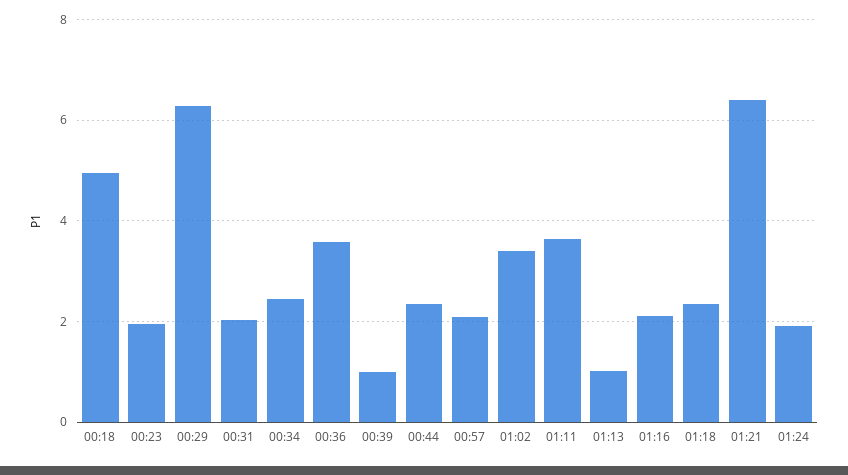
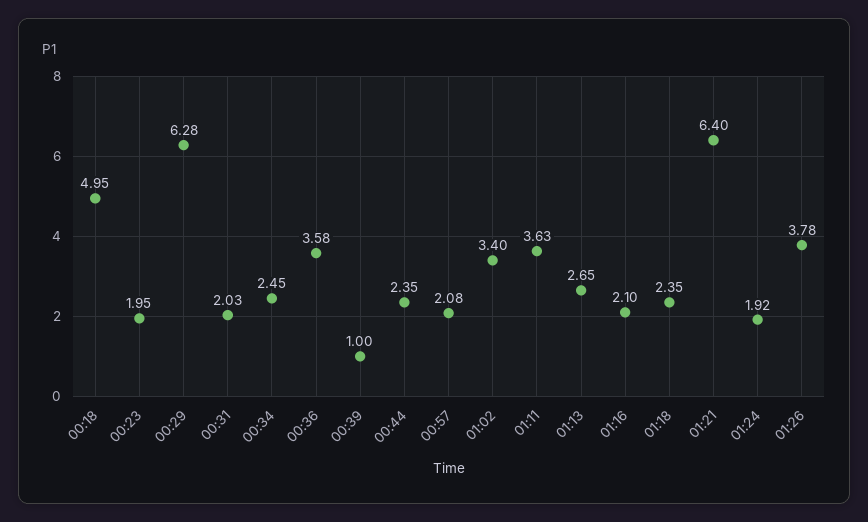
01:13: 1 -> 2.65
01:26: none -> 3.78

